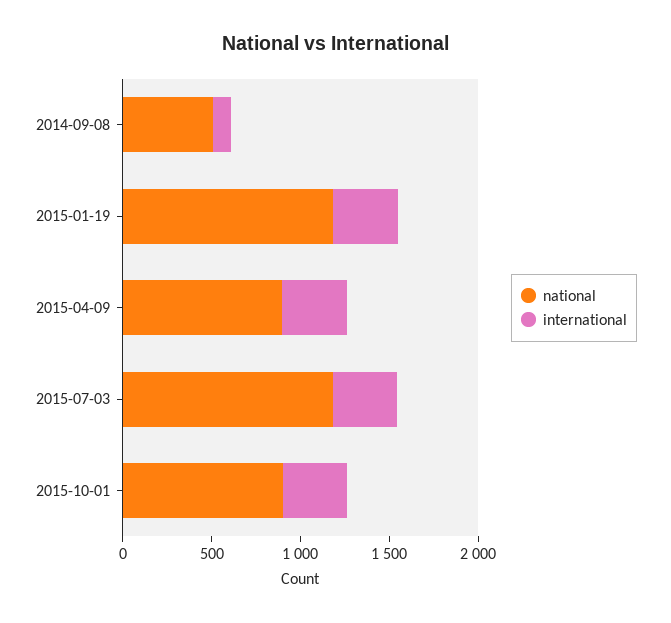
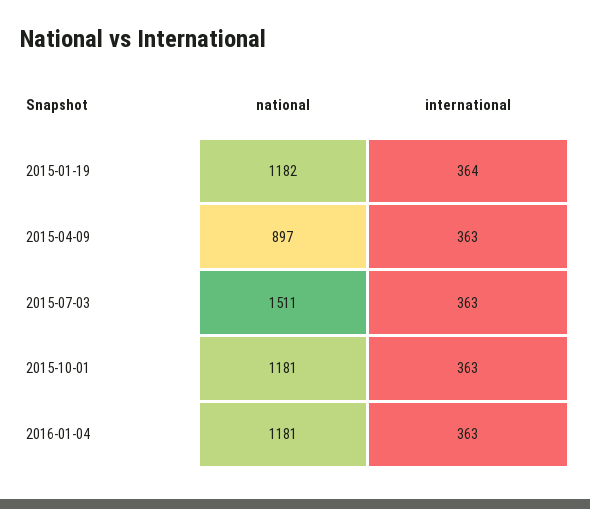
national, 2014-09-08: 500 -> none
international, 2014-09-08: 100 -> none
national, 2015-07-03: 1200 -> 1511
national, 2015-10-01: 900 -> 1181
national, 2016-01-04: none -> 1181
international, 2016-01-04: none -> 363

